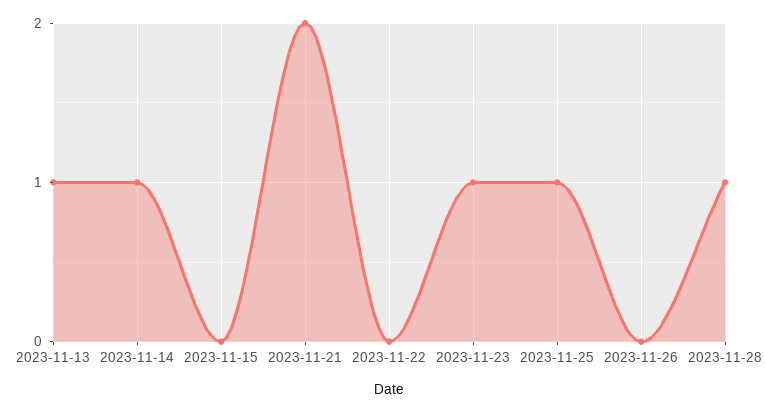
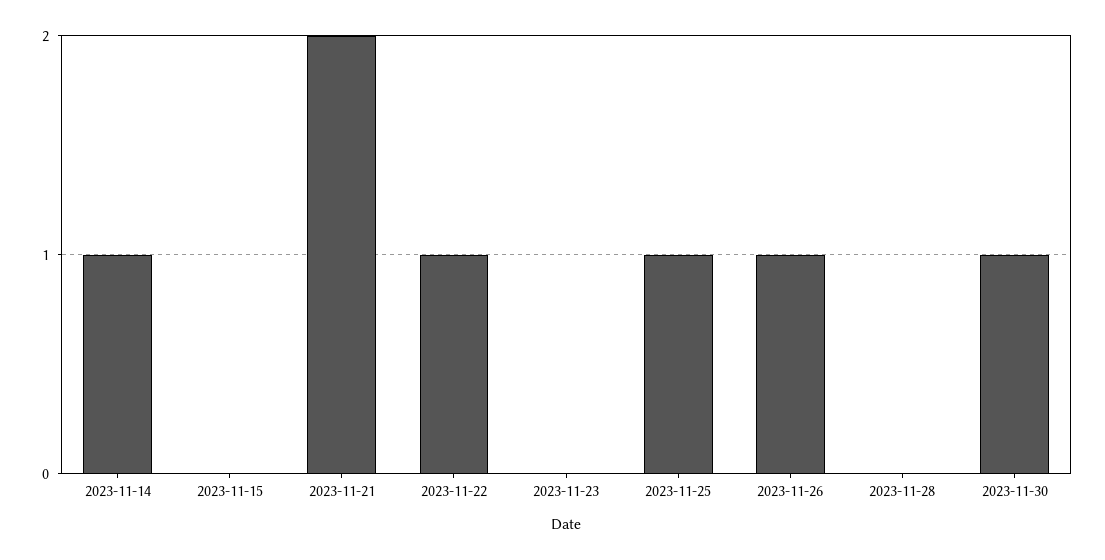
2023-11-13: 1 -> none
2023-11-22: 0 -> 1
2023-11-23: 1 -> 0
2023-11-26: 0 -> 1
2023-11-28: 1 -> 0
2023-11-30: none -> 1

